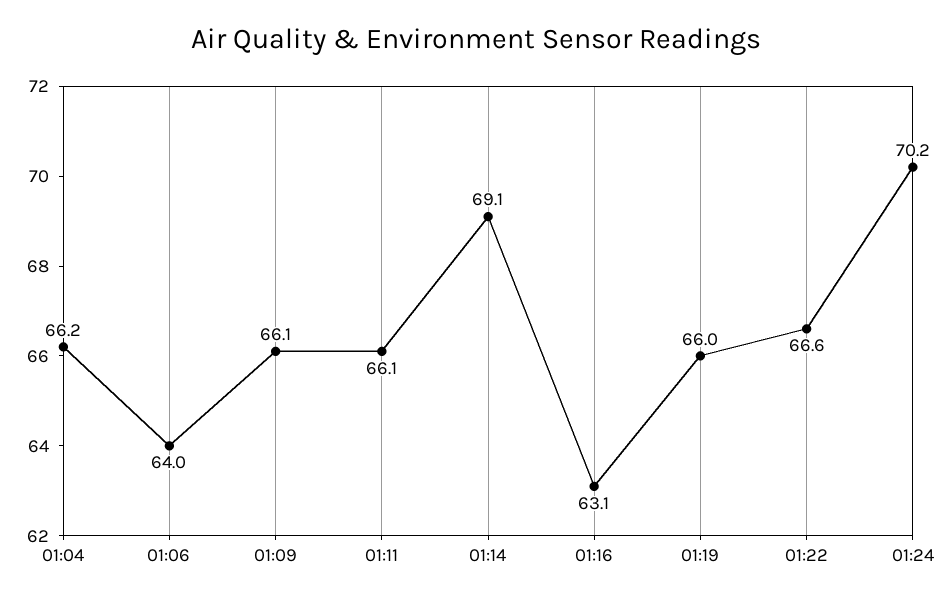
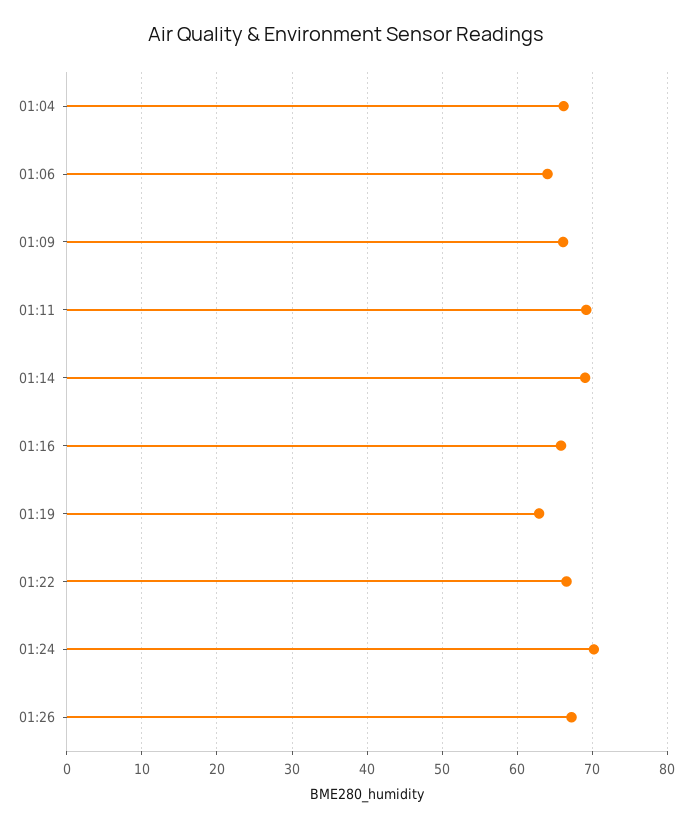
01:11: 66.1 -> 69
01:16: 63.1 -> 66
01:19: 66 -> 63
01:26: none -> 67

